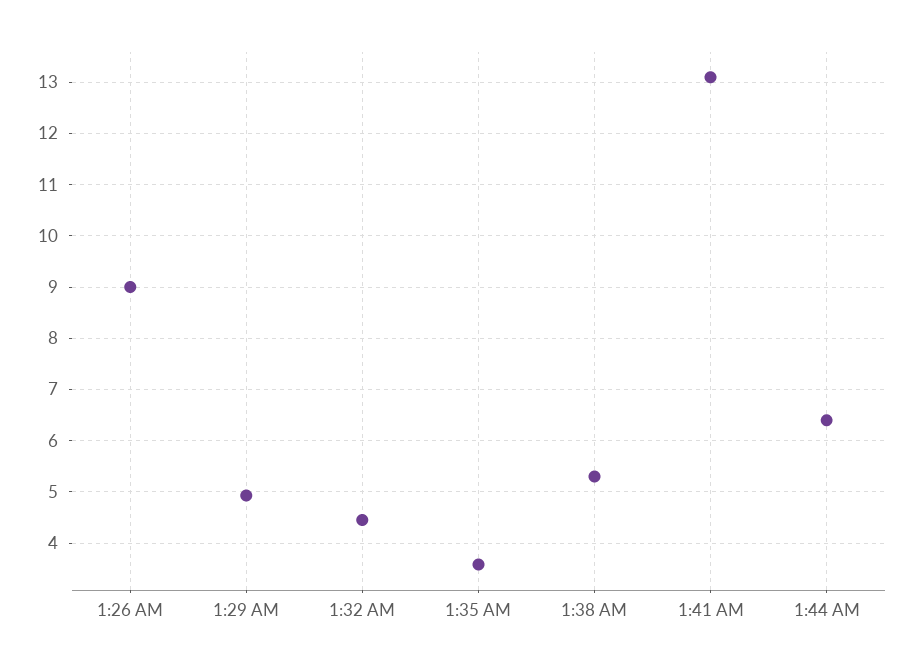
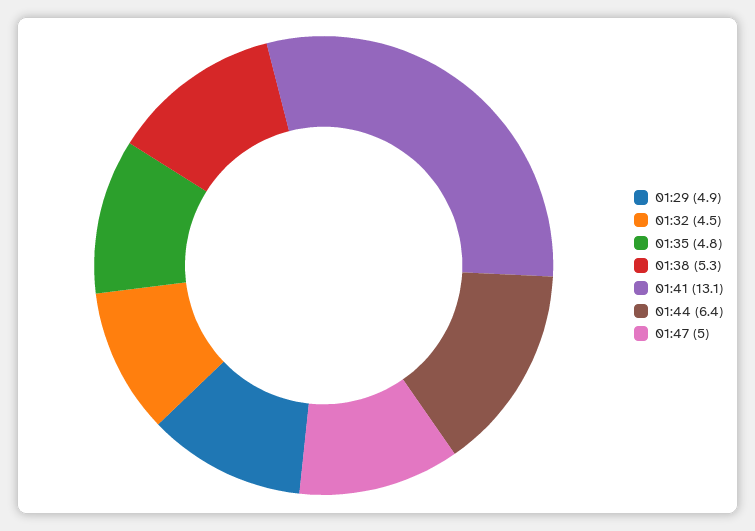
1:26 AM: 9 -> none
1:35 AM: 3.6 -> 4.8
01:47: none -> 5

